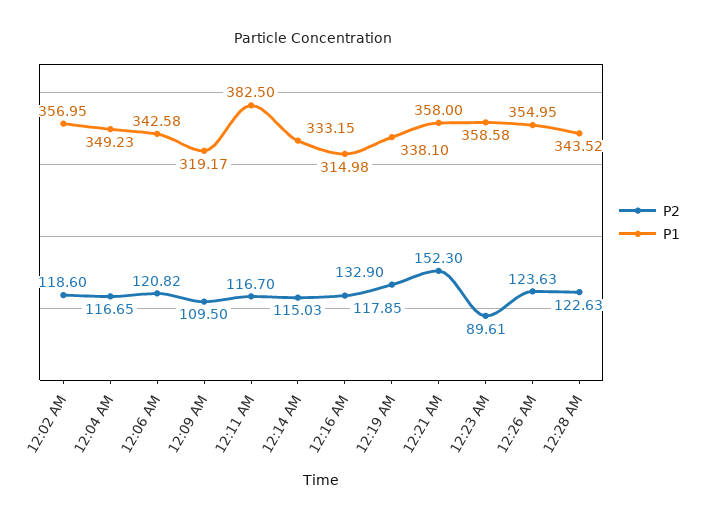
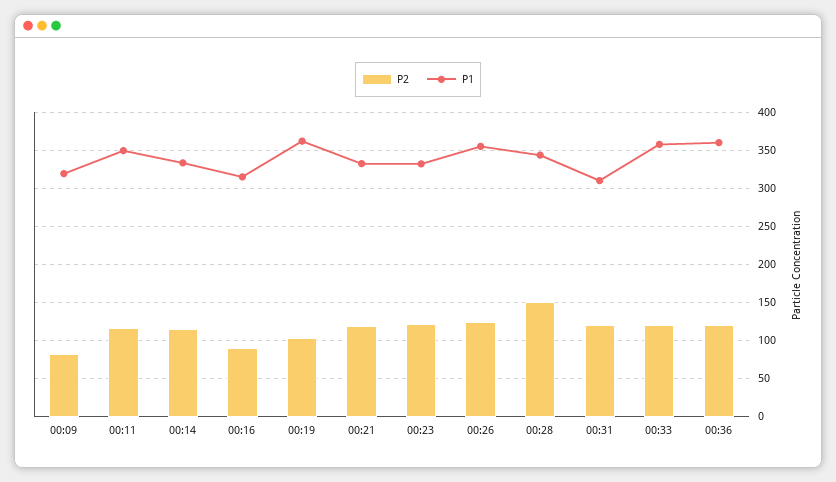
P2, 12:02 AM: 118.6 -> none
P1, 12:02 AM: 356.95 -> none
P2, 12:04 AM: 116.65 -> none
P1, 12:04 AM: 349.23 -> none
P2, 12:06 AM: 120.82 -> none
P1, 12:06 AM: 342.58 -> none
P2, 12:09 AM: 109.5 -> 80
P1, 12:11 AM: 382.5 -> 350
P2, 12:16 AM: 117.85 -> 90
P2, 12:19 AM: 132.9 -> 100
P1, 12:19 AM: 338.1 -> 360
P2, 12:21 AM: 152.3 -> 120
P1, 12:21 AM: 358 -> 330
P2, 12:23 AM: 89.61 -> 120
P1, 12:23 AM: 358.58 -> 330
P2, 12:28 AM: 122.63 -> 150
P2, 00:31: none -> 120
P1, 00:31: none -> 310
P2, 00:33: none -> 120
P1, 00:33: none -> 360
P2, 00:36: none -> 120
P1, 00:36: none -> 360

